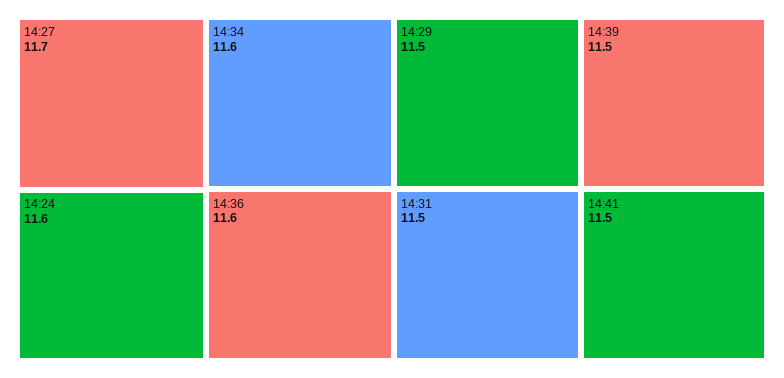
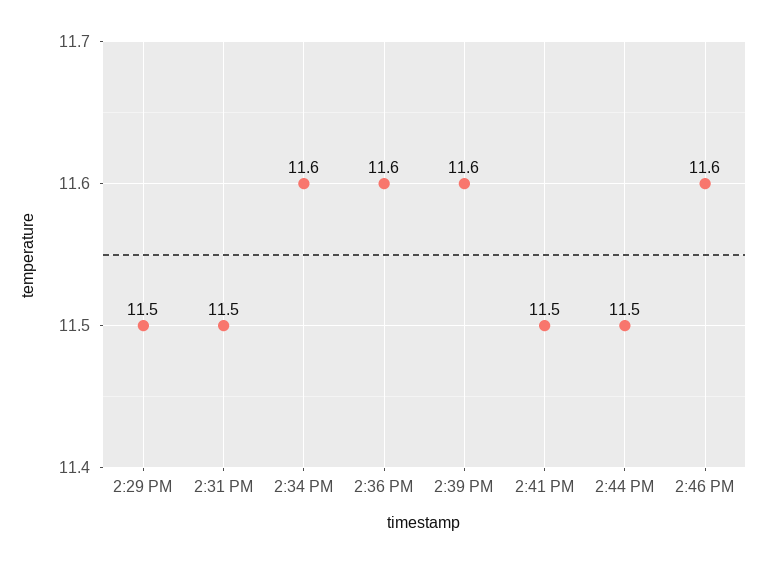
14:27: 11.7 -> none
14:24: 11.6 -> none
14:39: 11.5 -> 11.6
2:44 PM: none -> 11.5
2:46 PM: none -> 11.6

